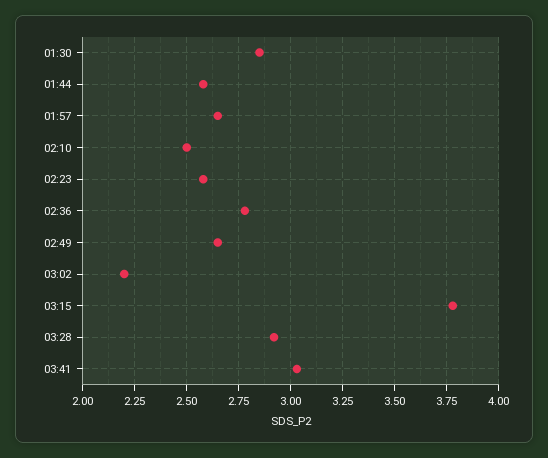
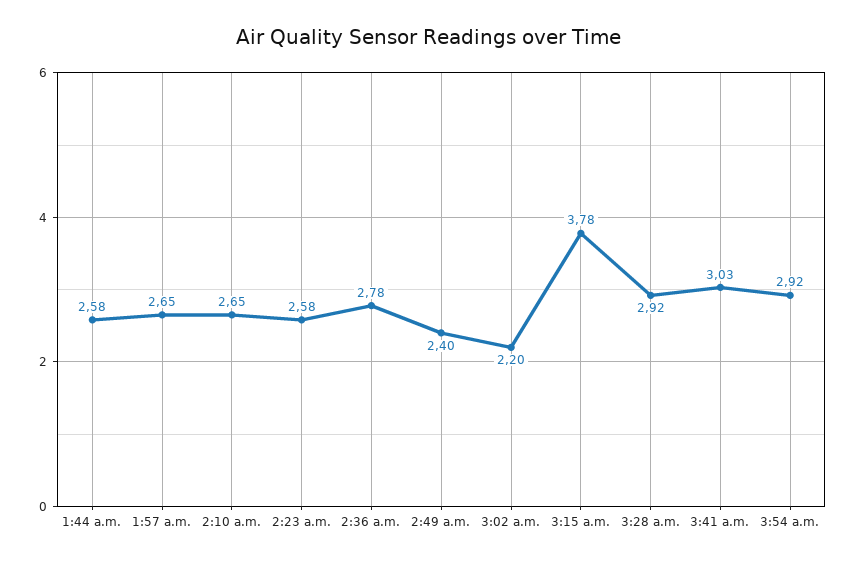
01:30: 2.85 -> none
02:10: 2.5 -> 2.65
02:49: 2.65 -> 2.4
3:54 a.m.: none -> 2.92

